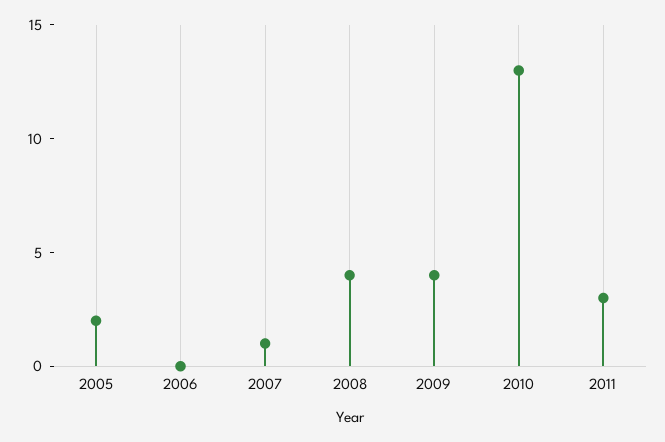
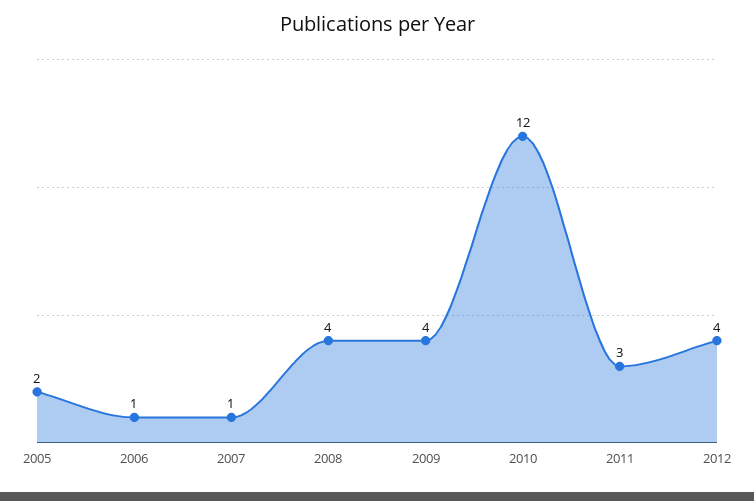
2006: 0 -> 1
2010: 13 -> 12
2012: none -> 4

